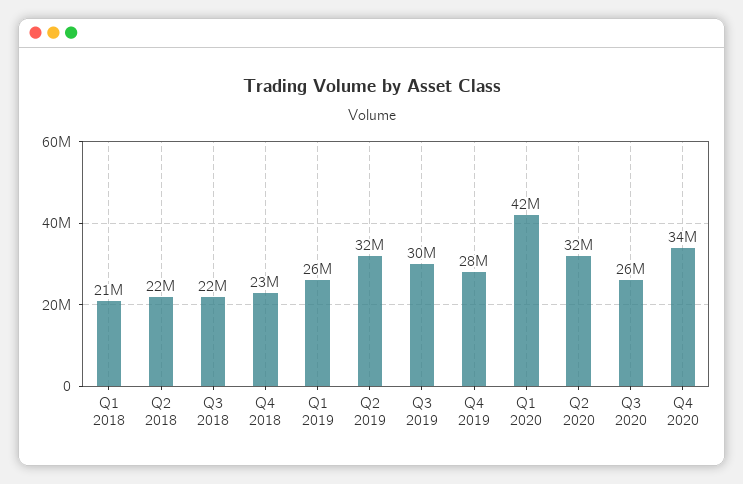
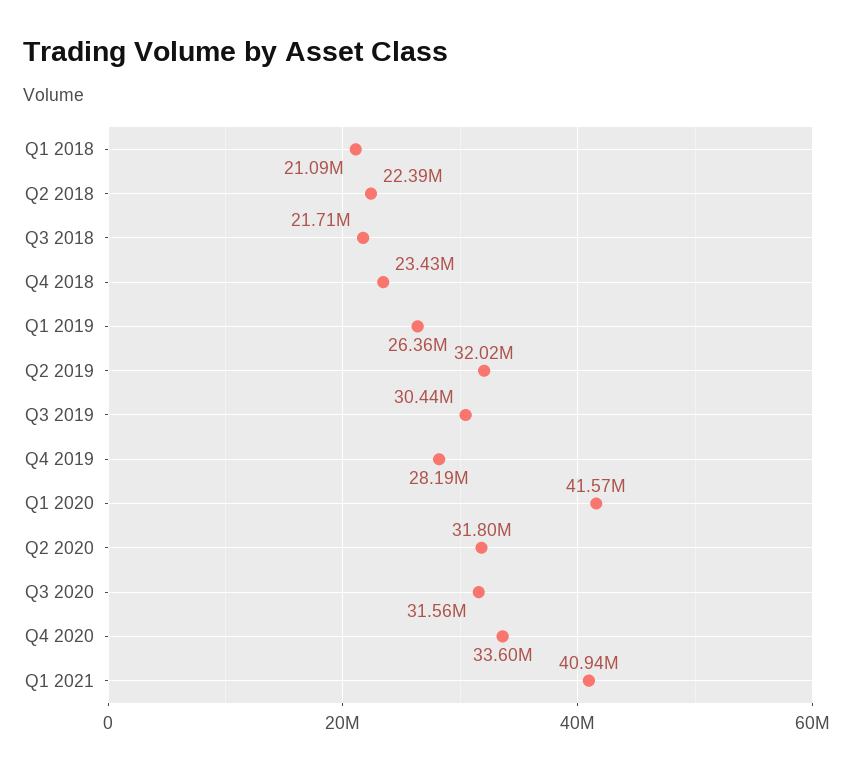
Q3 2020: 26000000 -> 31560000
Q1 2021: none -> 40940000

